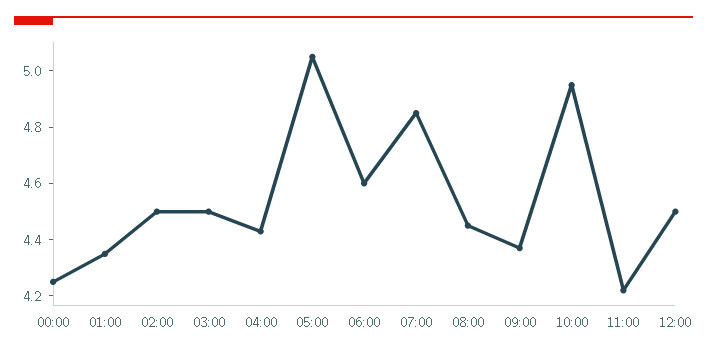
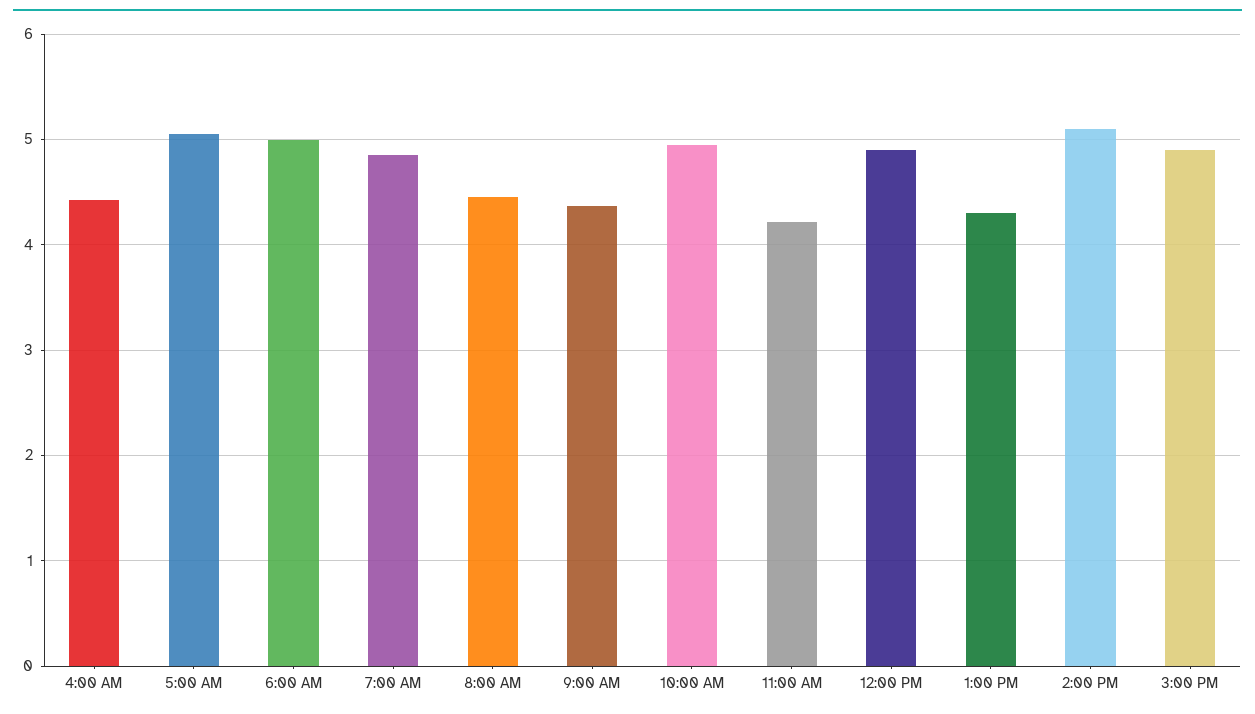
00:00: 4.25 -> none
01:00: 4.35 -> none
02:00: 4.5 -> none
03:00: 4.5 -> none
06:00: 4.6 -> 5
12:00: 4.5 -> 4.9
1:00 PM: none -> 4.3
2:00 PM: none -> 5.1
3:00 PM: none -> 4.9

